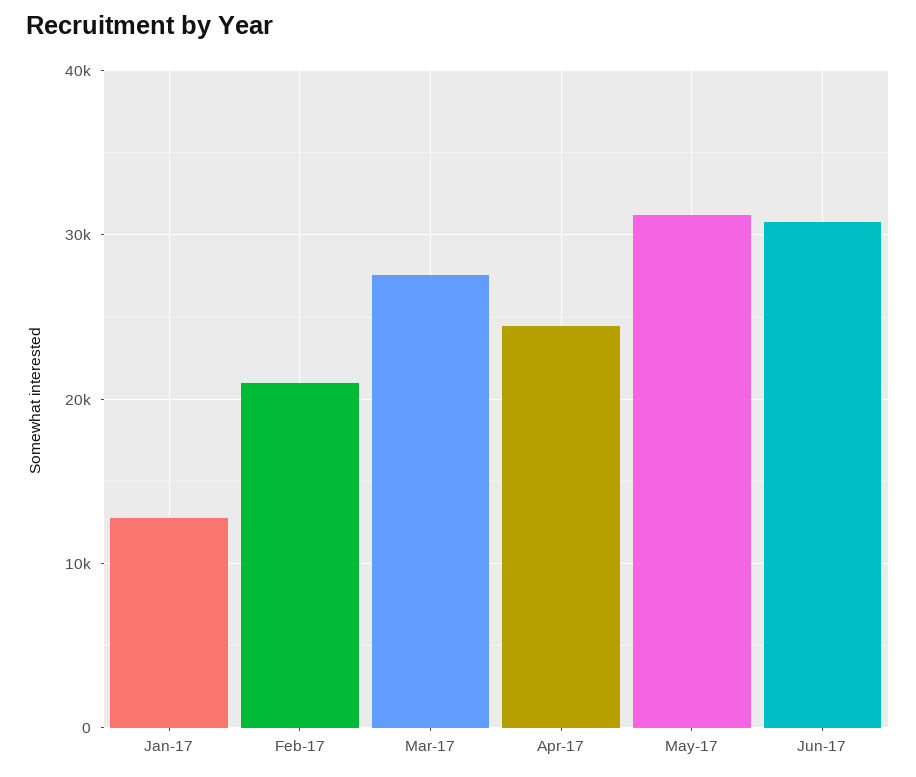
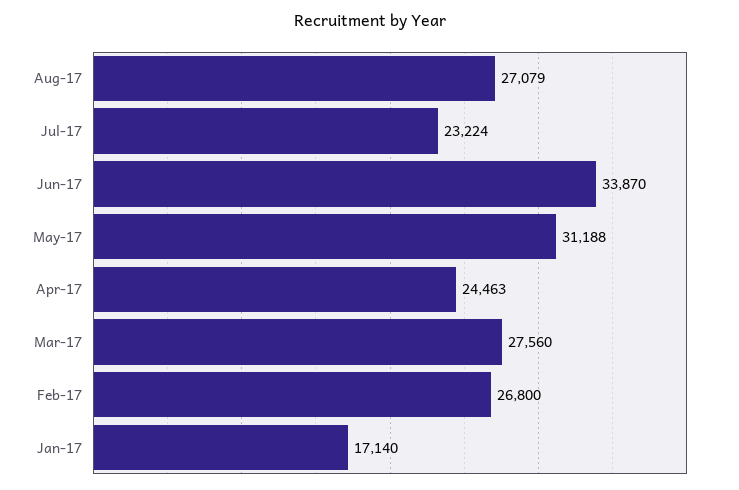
Jan-17: 13000 -> 17140
Feb-17: 21000 -> 26800
Jun-17: 31000 -> 33870
Aug-17: none -> 27079
Jul-17: none -> 23224

